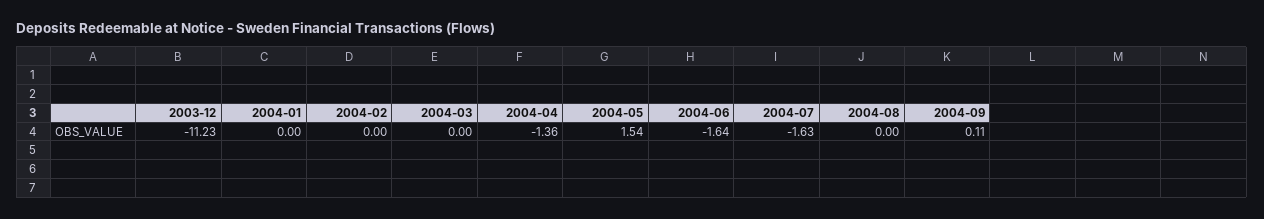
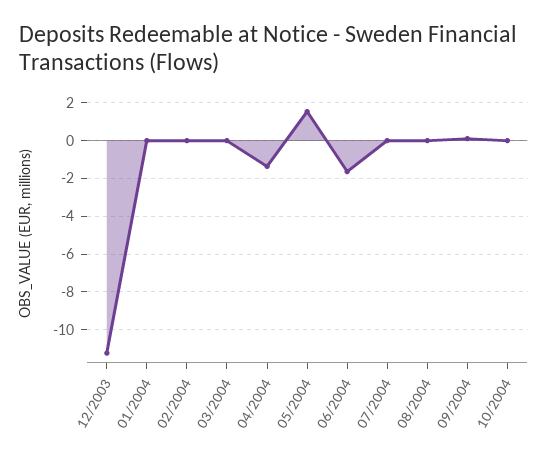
2004-07: -1.63 -> 0
10/2004: none -> 0

